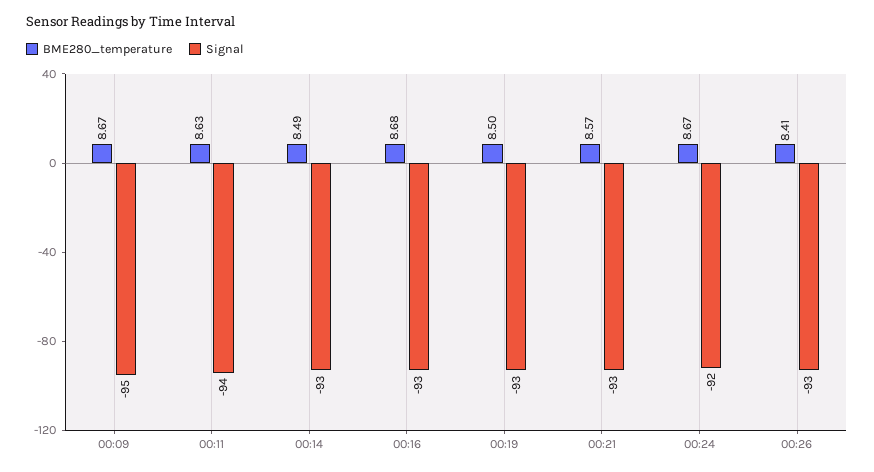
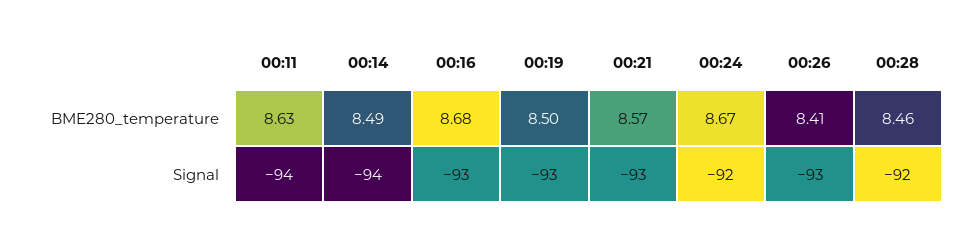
BME280_temperature, 00:09: 8.67 -> none
Signal, 00:09: -95 -> none
Signal, 00:14: -93 -> -94
BME280_temperature, 00:28: none -> 8.46
Signal, 00:28: none -> -92

